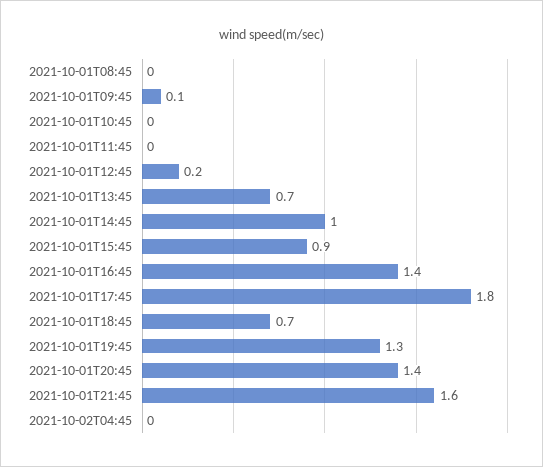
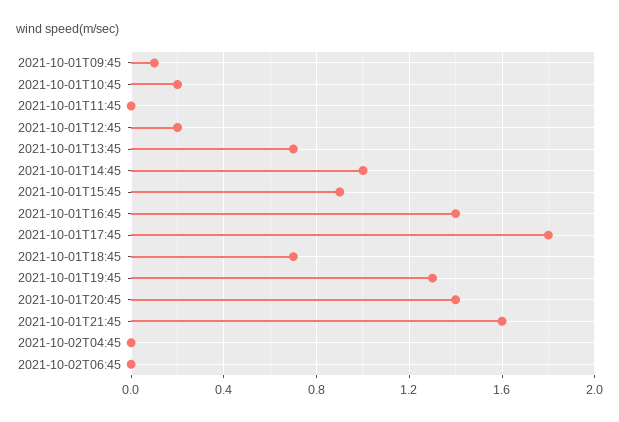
2021-10-01T08:45: 0 -> none
2021-10-01T10:45: 0 -> 0.2
2021-10-02T06:45: none -> 0

